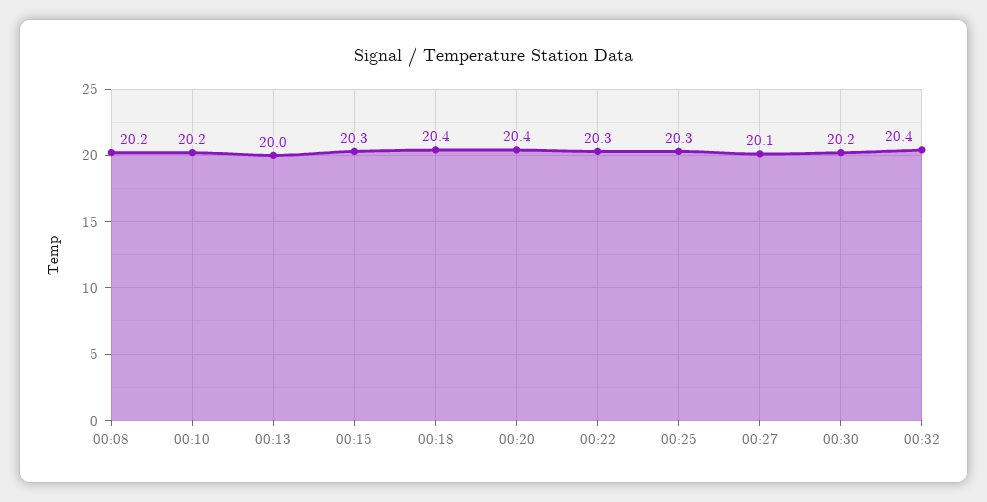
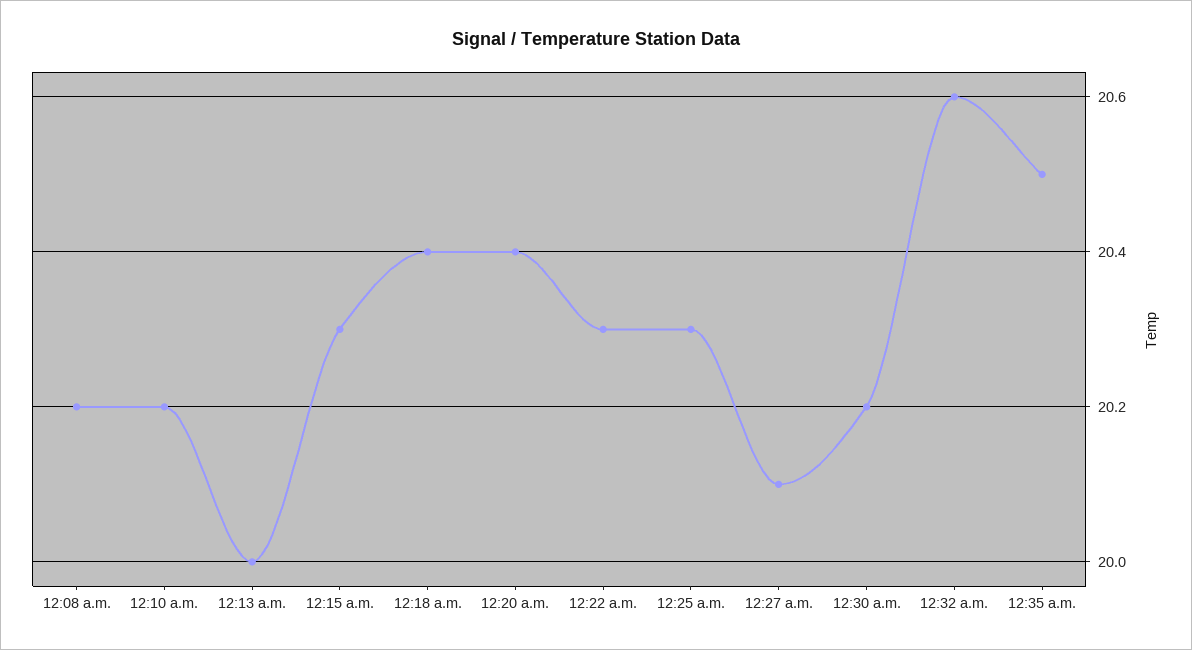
00:32: 20.4 -> 20.6
12:35 a.m.: none -> 20.5

